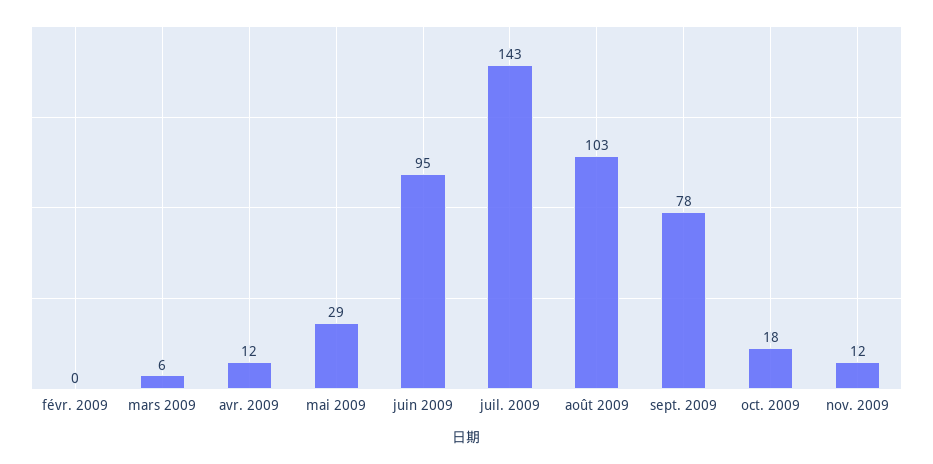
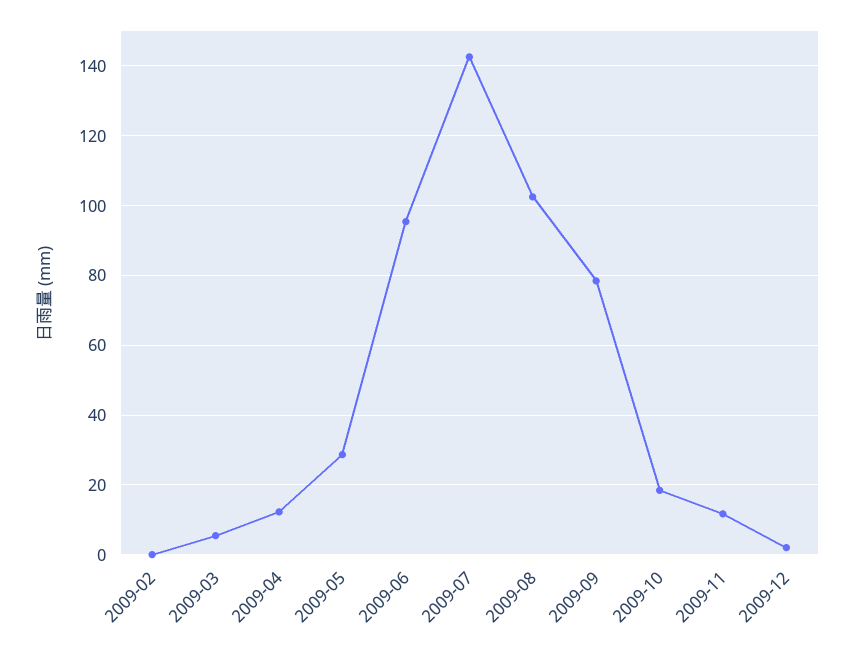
2009-12: none -> 2

